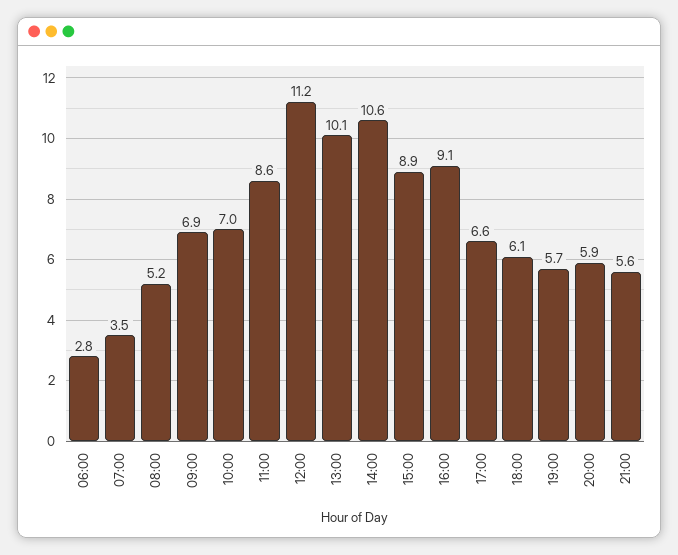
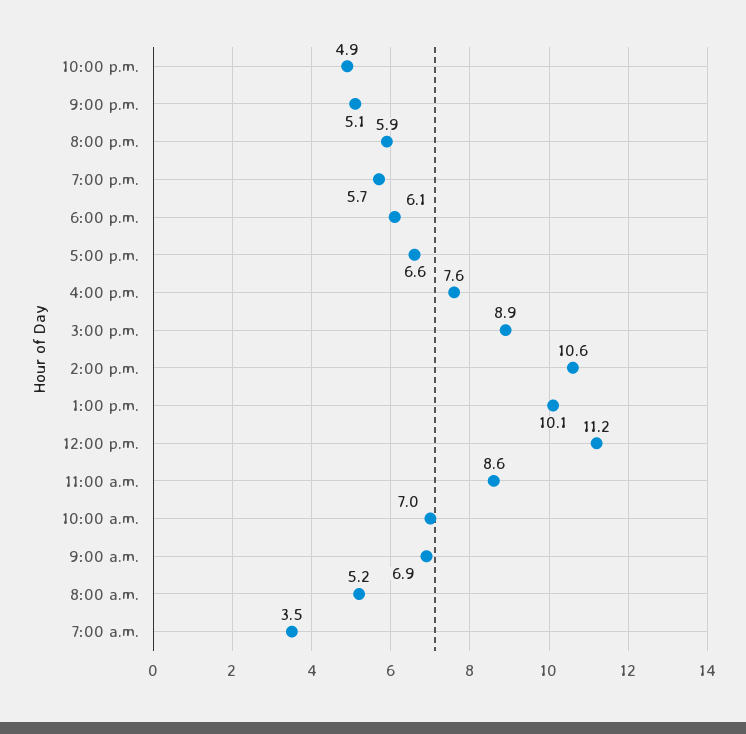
06:00: 2.8 -> none
16:00: 9.1 -> 7.6
21:00: 5.6 -> 5.1
10:00 p.m.: none -> 4.9

